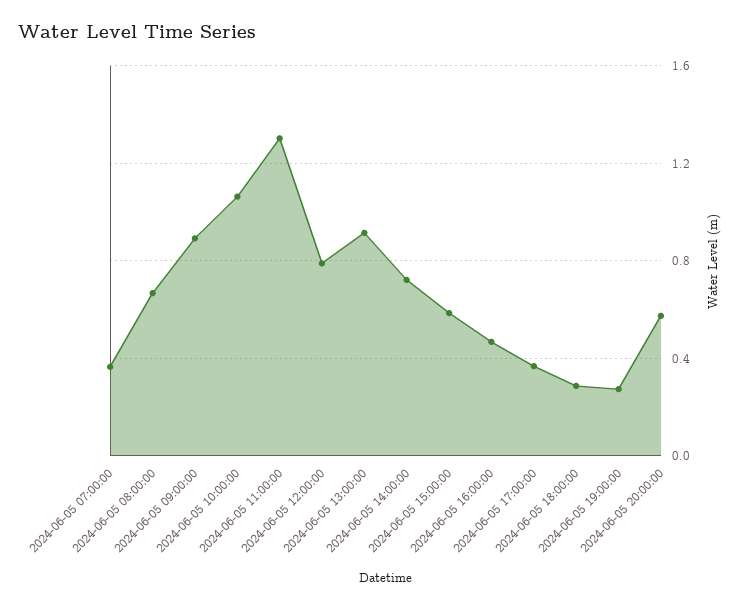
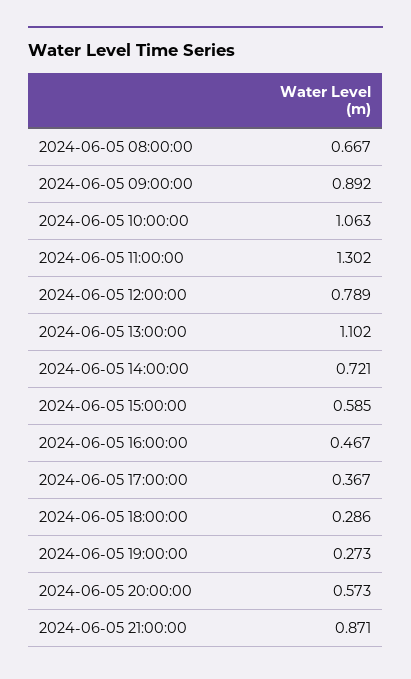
2024-06-05 07:00:00: 0.35 -> none
2024-06-05 13:00:00: 0.9 -> 1.102
2024-06-05 21:00:00: none -> 0.871

